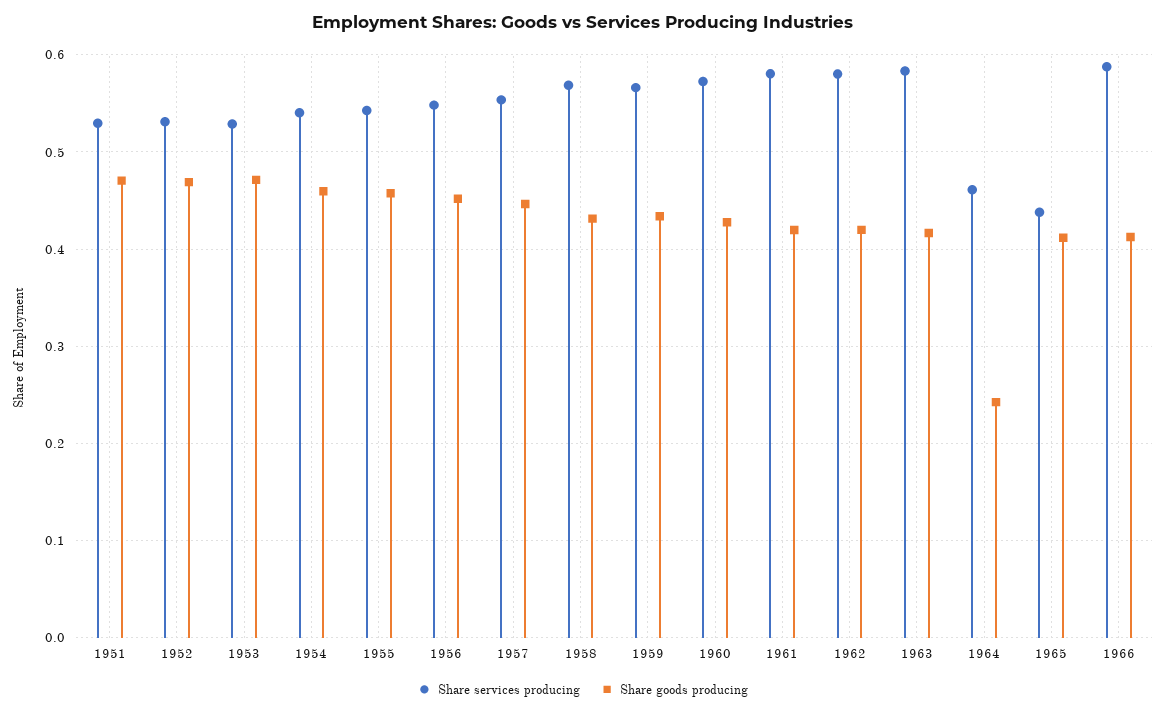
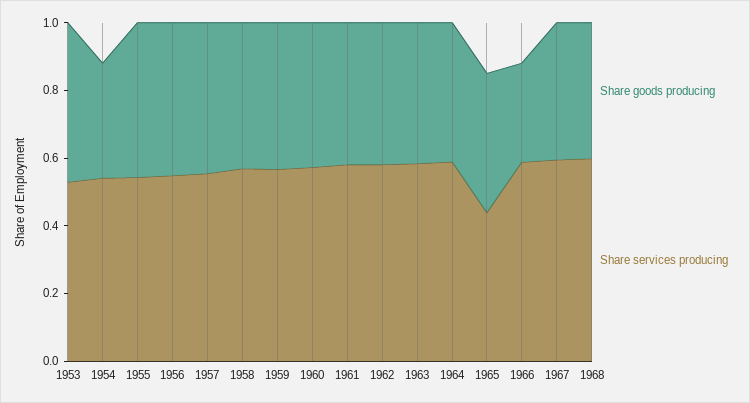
Share services producing, 1951: 0.53 -> none
Share goods producing, 1951: 0.47 -> none
Share services producing, 1952: 0.53 -> none
Share goods producing, 1952: 0.47 -> none
Share goods producing, 1954: 0.46 -> 0.35
Share services producing, 1964: 0.46 -> 0.6
Share goods producing, 1964: 0.24 -> 0.4
Share goods producing, 1966: 0.41 -> 0.3
Share goods producing, 1967: none -> 0.4
Share services producing, 1967: none -> 0.6
Share goods producing, 1968: none -> 0.4
Share services producing, 1968: none -> 0.6

